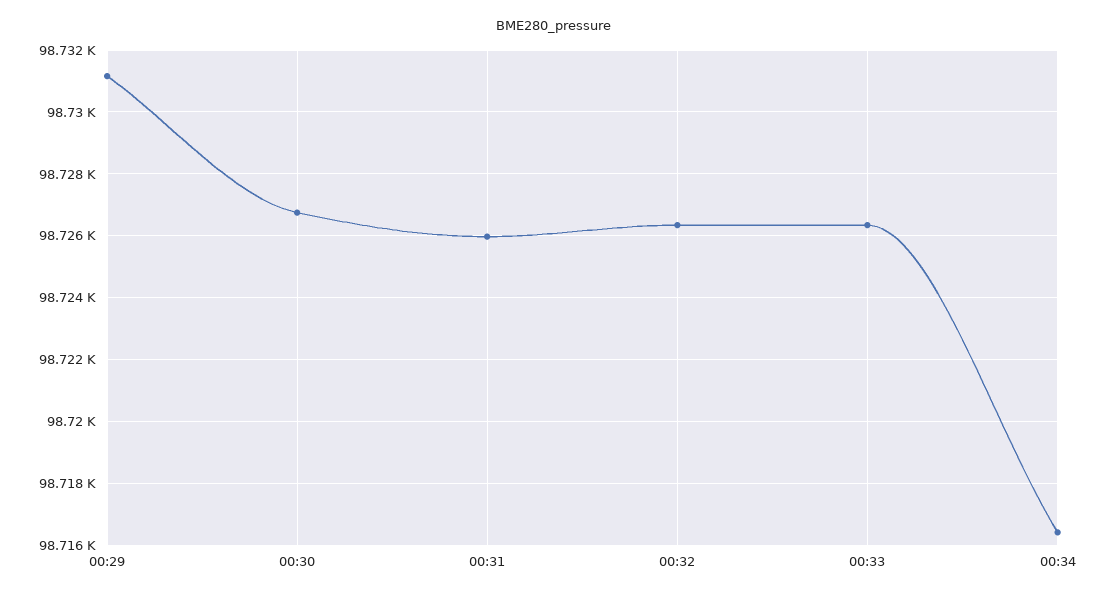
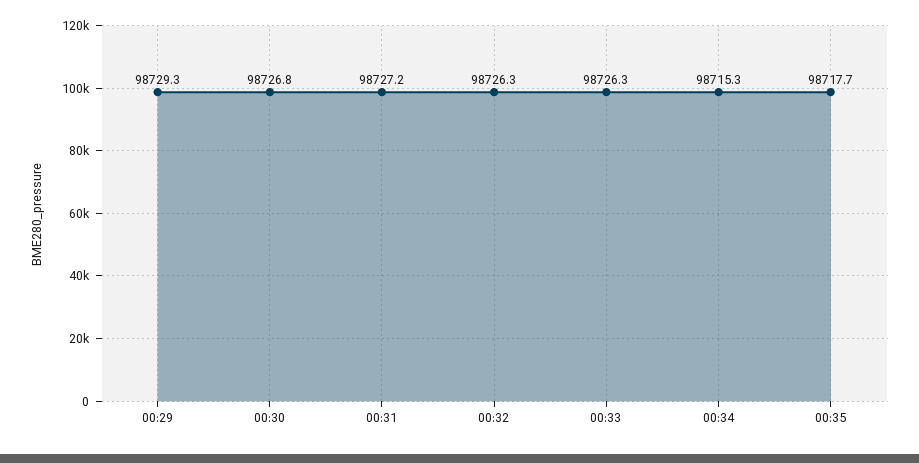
00:29: 98731.2 -> 98729.3
00:31: 98726 -> 98727.2
00:34: 98716.4 -> 98715.3
00:35: none -> 98717.7

